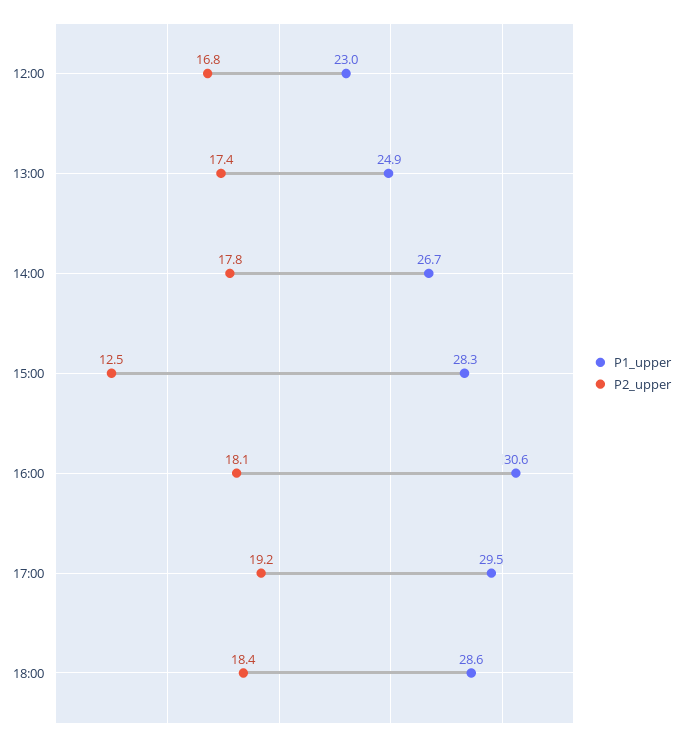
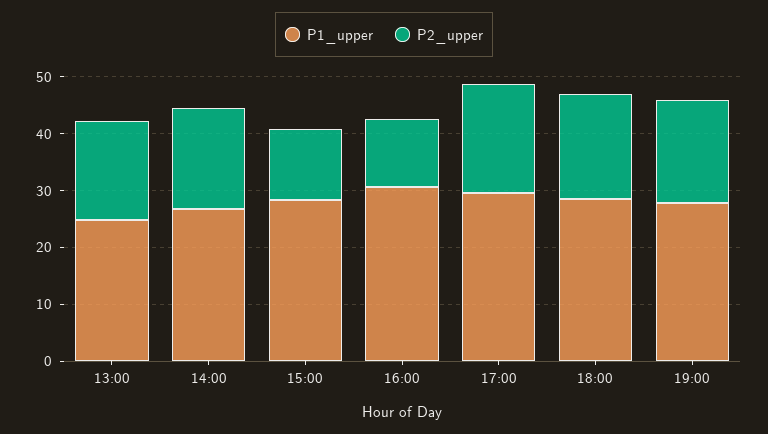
P1_upper, 12:00: 23 -> none
P2_upper, 12:00: 16.8 -> none
P2_upper, 16:00: 18.1 -> 12
P1_upper, 19:00: none -> 28
P2_upper, 19:00: none -> 18

